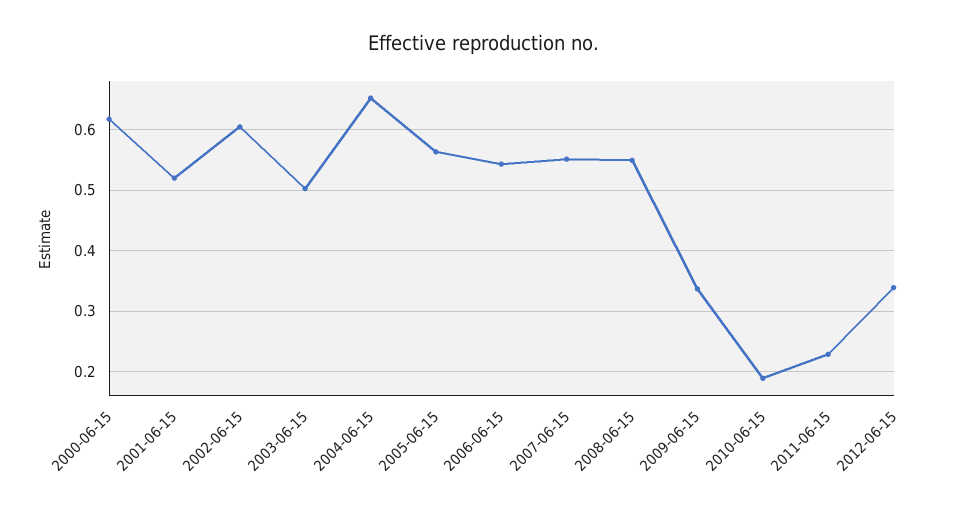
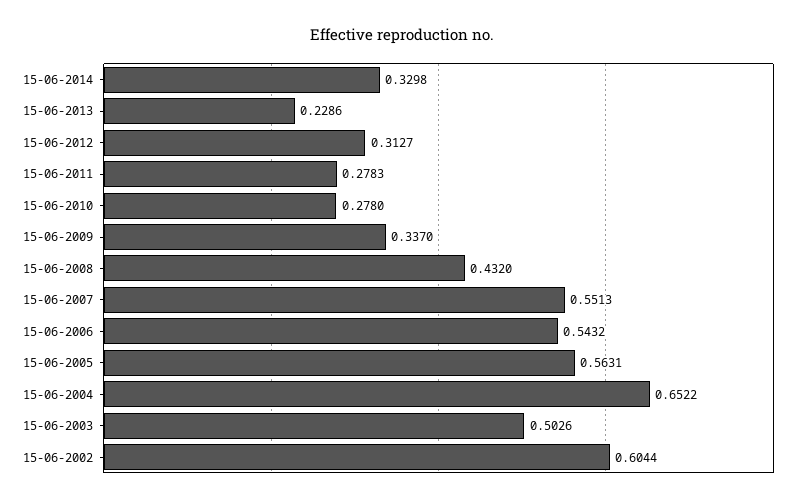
2000-06-15: 0.62 -> none
2001-06-15: 0.52 -> none
2008-06-15: 0.55 -> 0.432
2010-06-15: 0.19 -> 0.278
2011-06-15: 0.23 -> 0.2783
2012-06-15: 0.34 -> 0.3127
15-06-2014: none -> 0.3298
15-06-2013: none -> 0.2286

